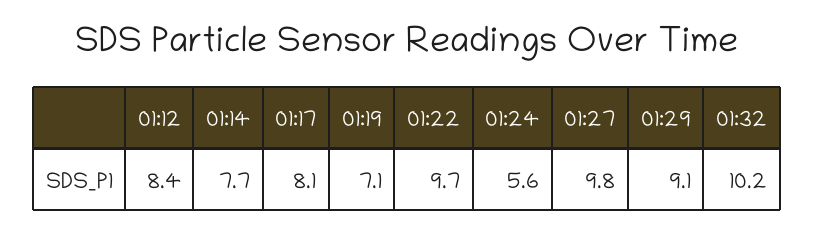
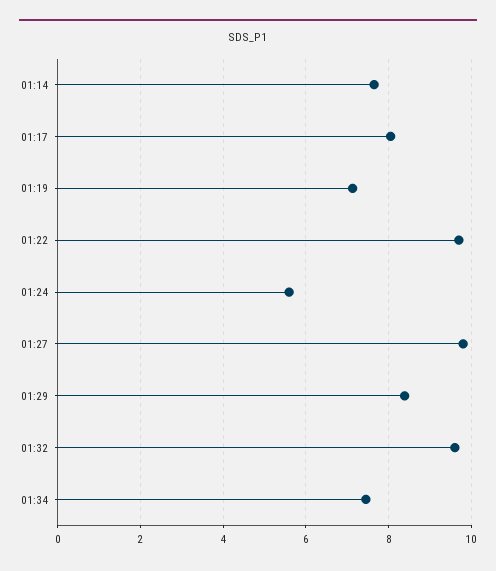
01:12: 8.4 -> none
01:29: 9.1 -> 8.4
01:32: 10.2 -> 9.6
01:34: none -> 7.4

